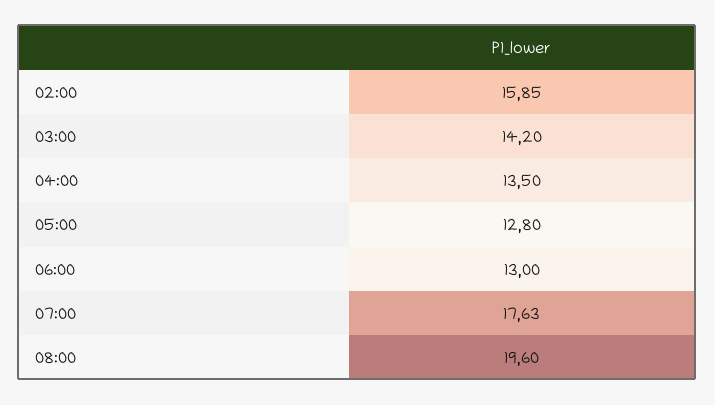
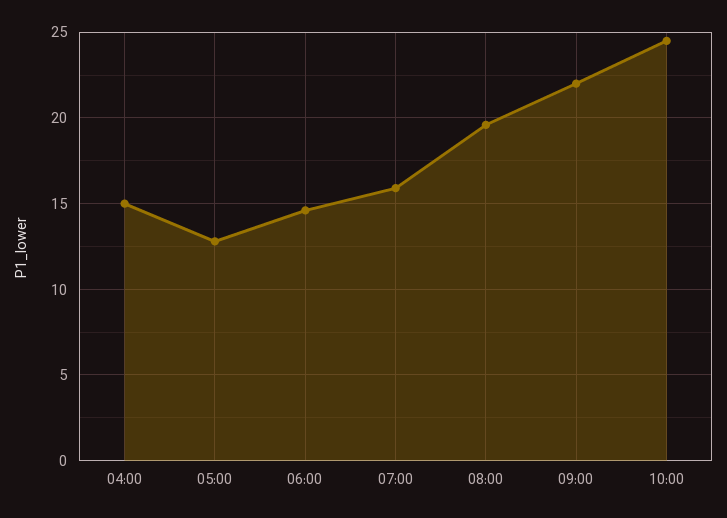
02:00: 15.85 -> none
03:00: 14.2 -> none
04:00: 13.5 -> 15
06:00: 13 -> 14.5
07:00: 17.63 -> 16
09:00: none -> 22
10:00: none -> 24.5

